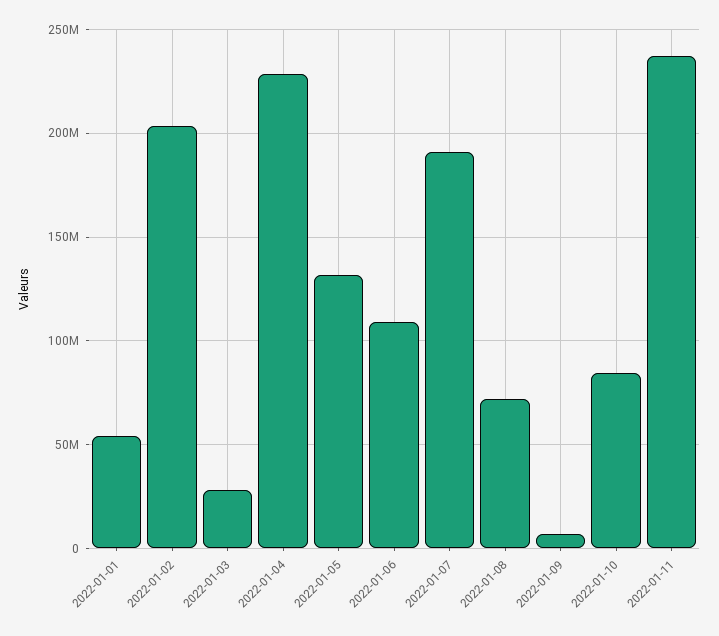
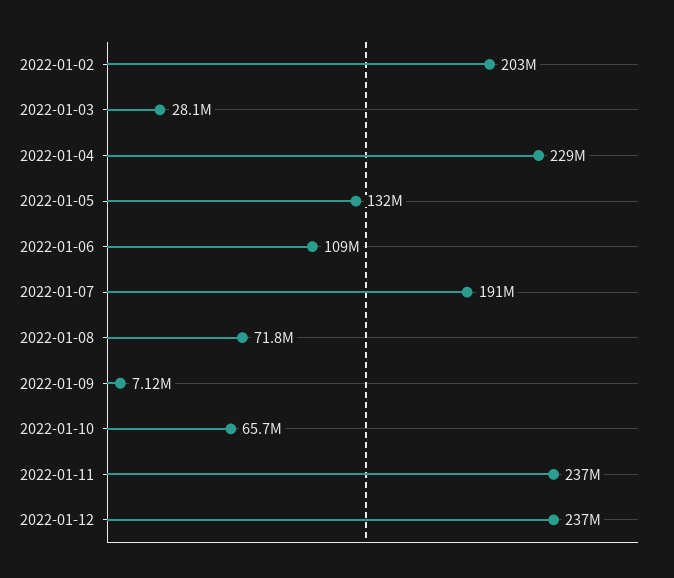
2022-01-01: 55000000 -> none
2022-01-10: 85000000 -> 65700000
2022-01-12: none -> 237000000

